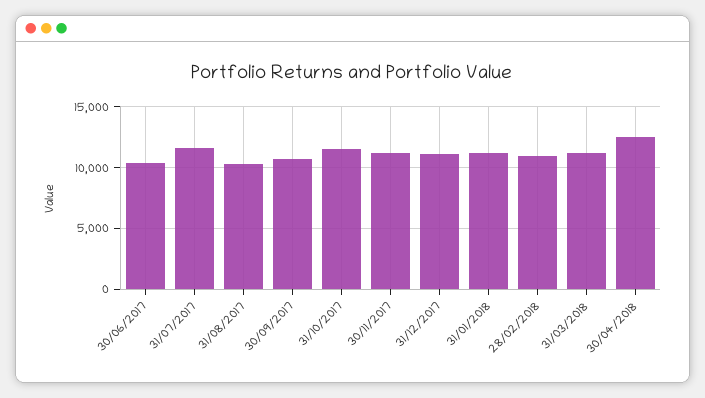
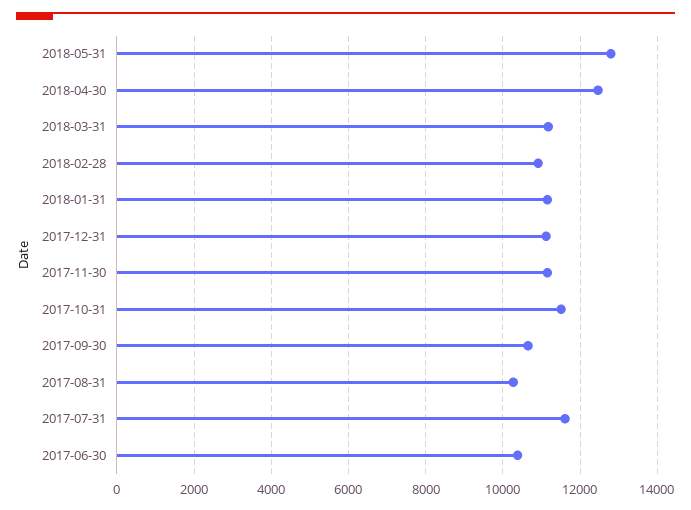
2018-05-31: none -> 12800

